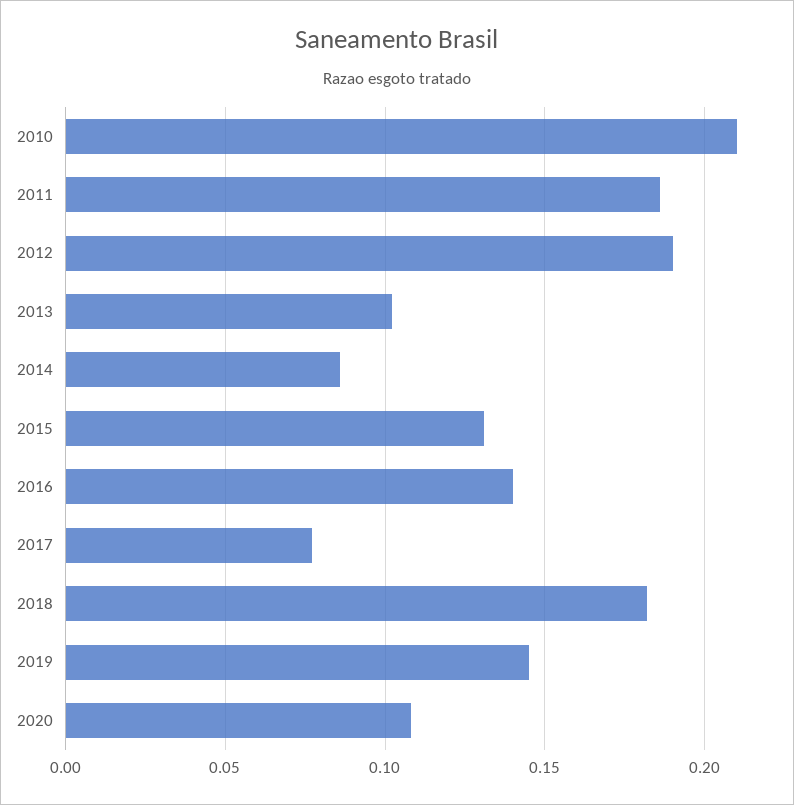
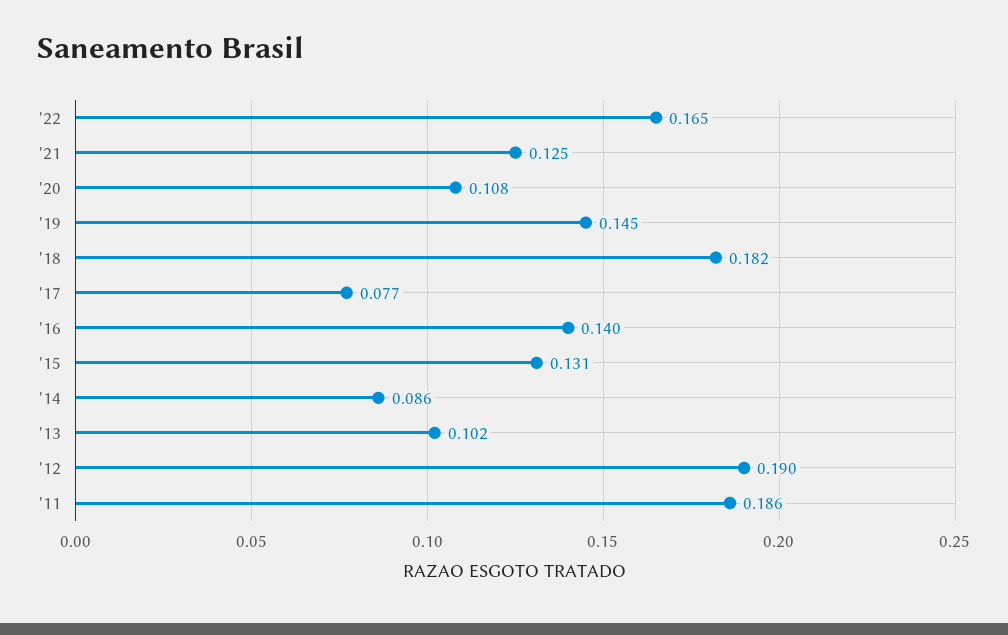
2010: 0.21 -> none
'22: none -> 0.165
'21: none -> 0.125

